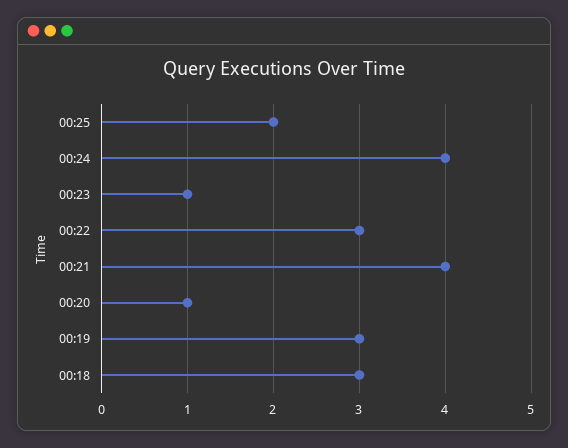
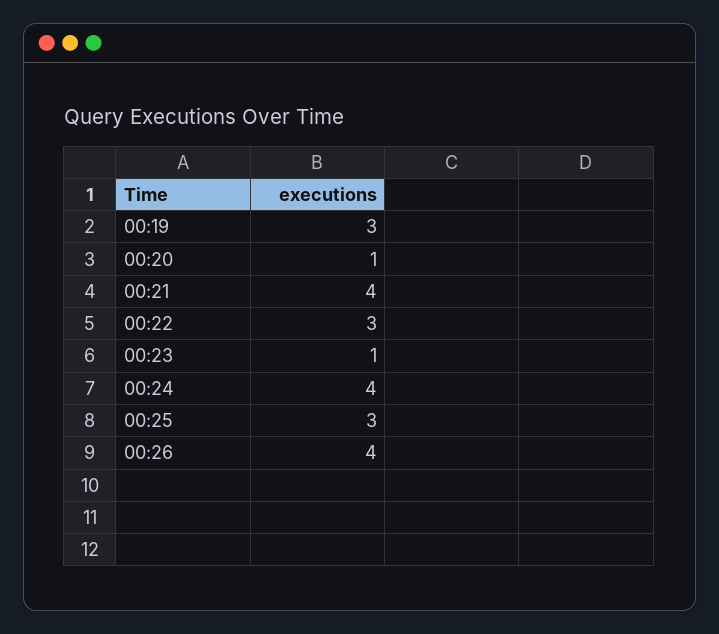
00:25: 2 -> 3
00:18: 3 -> none
00:26: none -> 4

